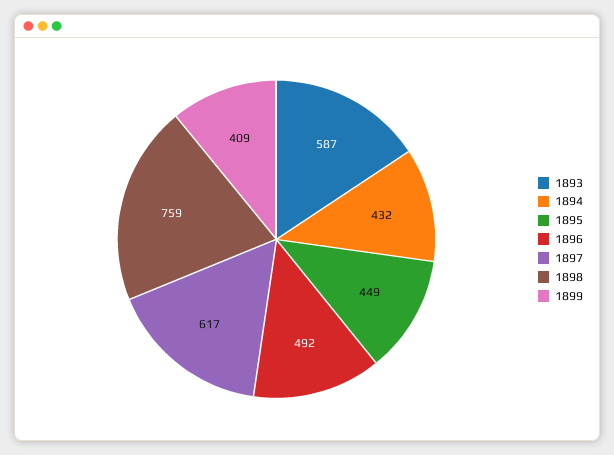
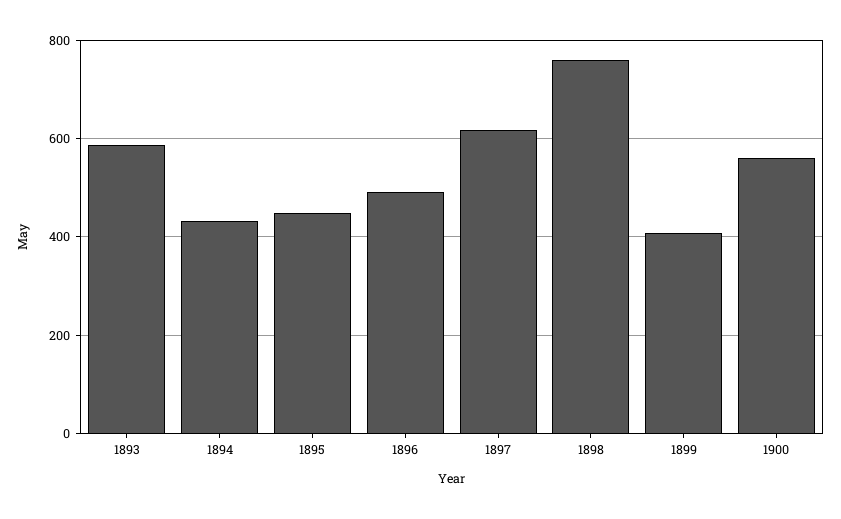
1900: none -> 560

